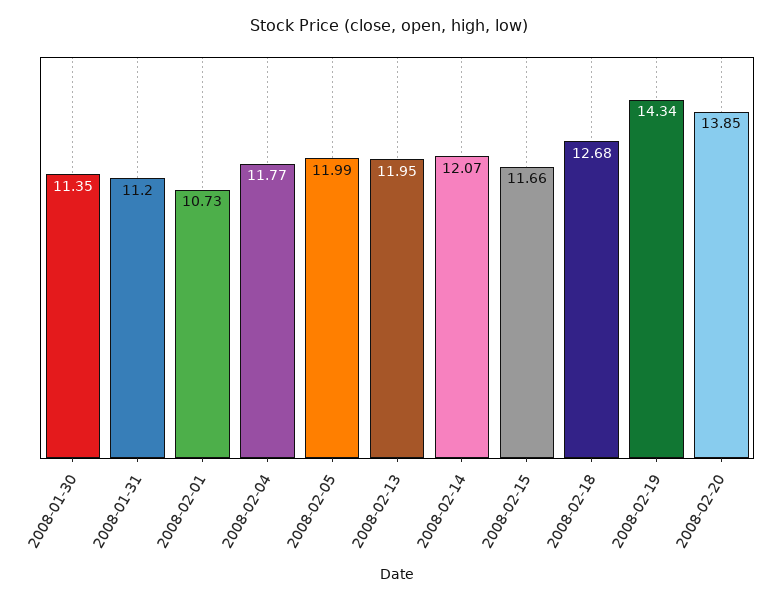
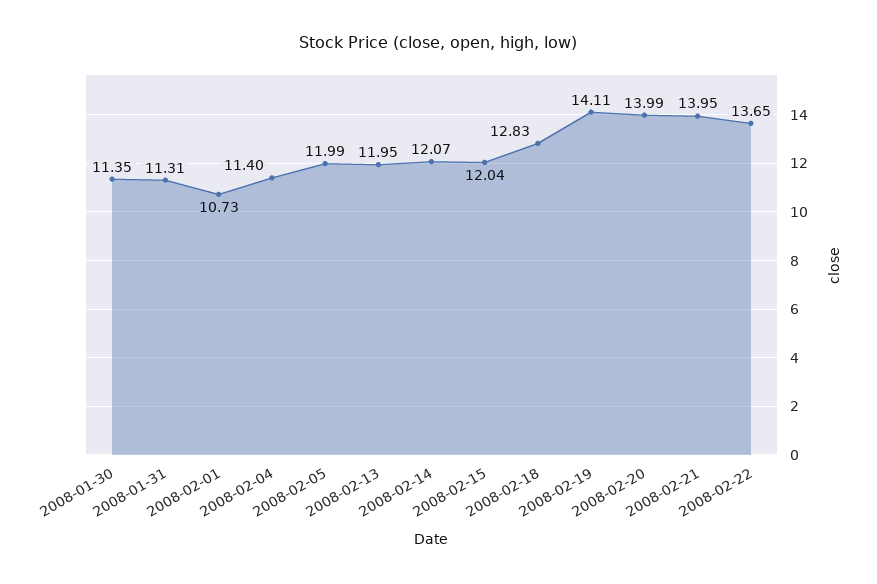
2008-01-31: 11.2 -> 11.31
2008-02-04: 11.77 -> 11.4
2008-02-15: 11.66 -> 12.04
2008-02-18: 12.68 -> 12.83
2008-02-19: 14.34 -> 14.11
2008-02-20: 13.85 -> 13.99
2008-02-21: none -> 13.95
2008-02-22: none -> 13.65

